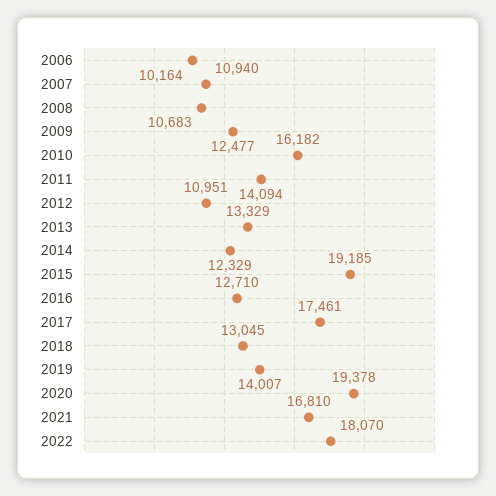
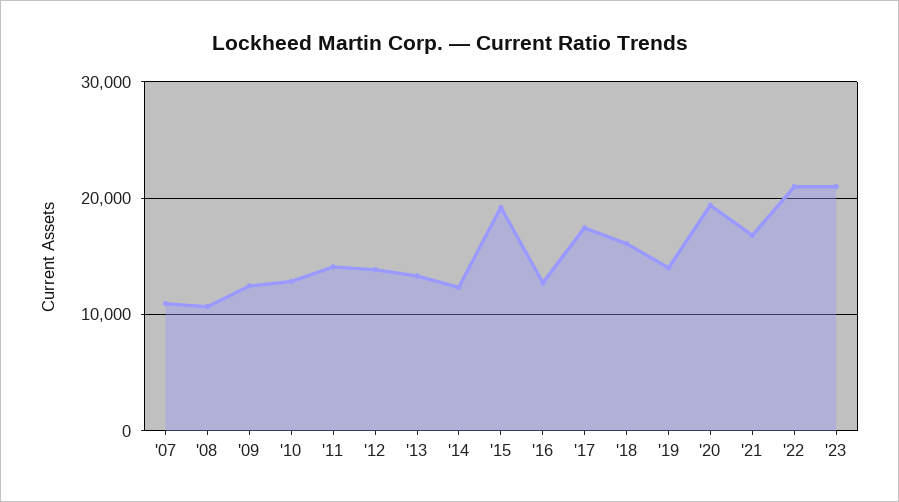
2006: 10164 -> none
2010: 16182 -> 13000
2012: 10951 -> 14000
2018: 13045 -> 16000
2022: 18070 -> 21000
'23: none -> 21000

